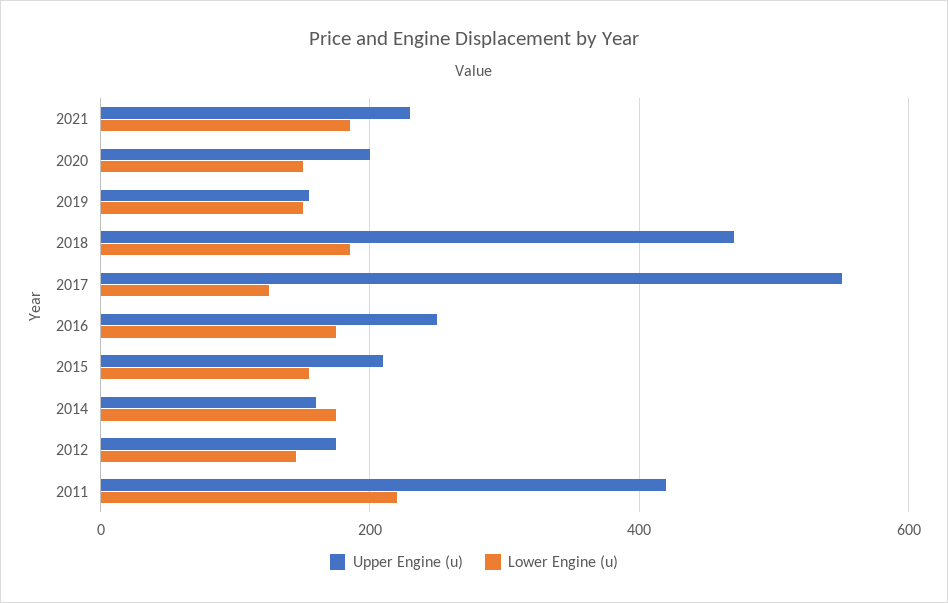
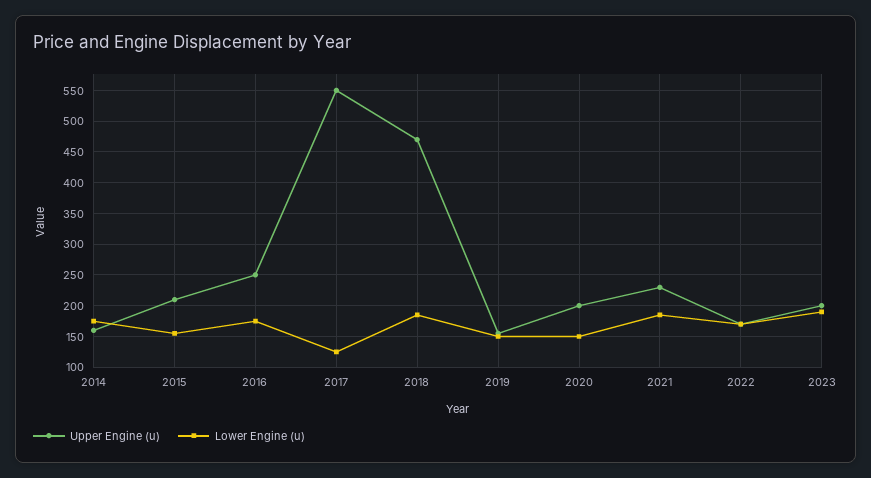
Upper Engine (u), 2012: 180 -> none
Lower Engine (u), 2012: 140 -> none
Upper Engine (u), 2011: 420 -> none
Lower Engine (u), 2011: 220 -> none
Upper Engine (u), 2022: none -> 170
Lower Engine (u), 2022: none -> 170
Upper Engine (u), 2023: none -> 200
Lower Engine (u), 2023: none -> 190

